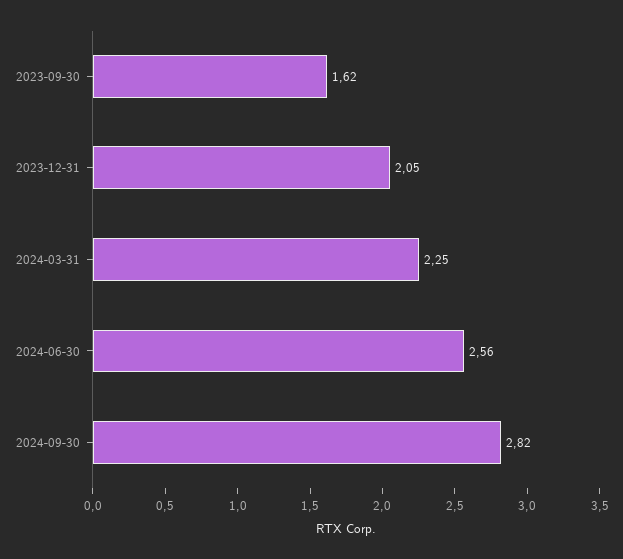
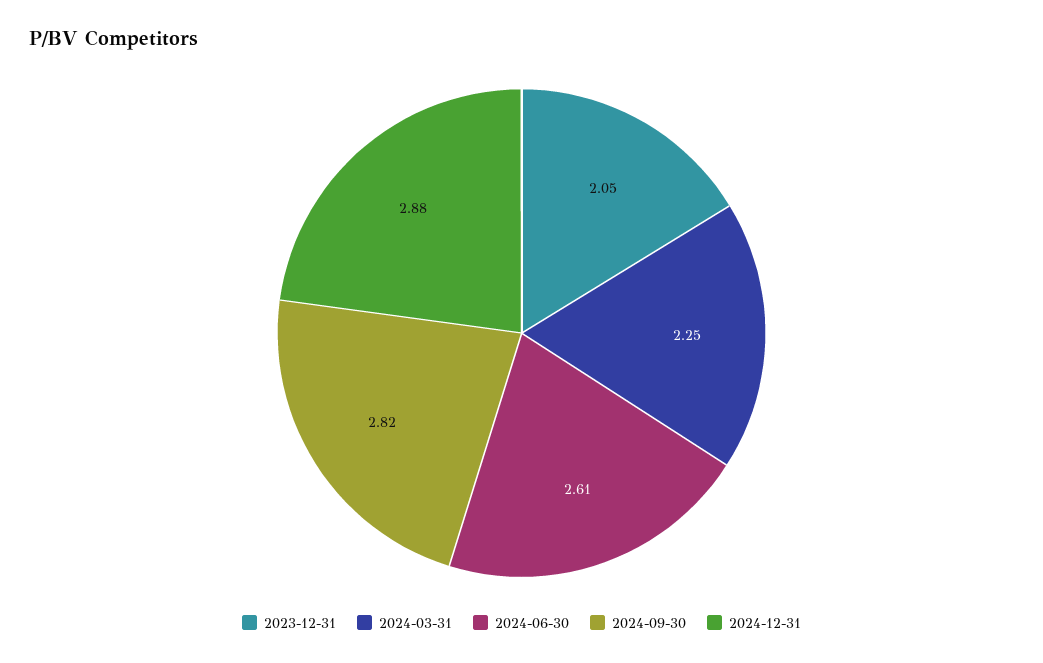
2023-09-30: 1.62 -> none
2024-06-30: 2.56 -> 2.61
2024-12-31: none -> 2.88

